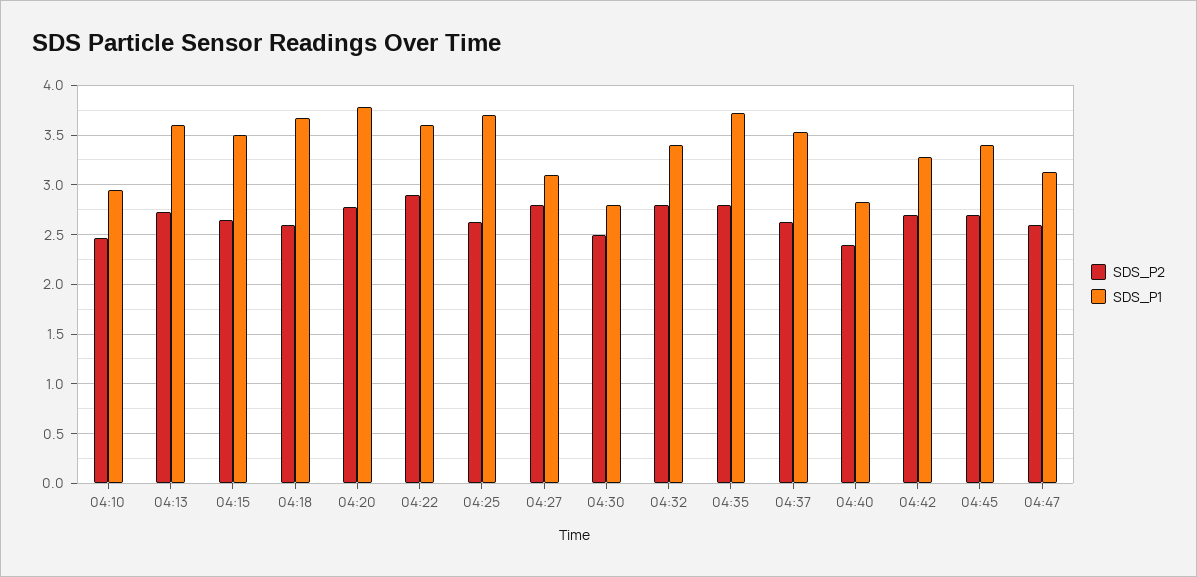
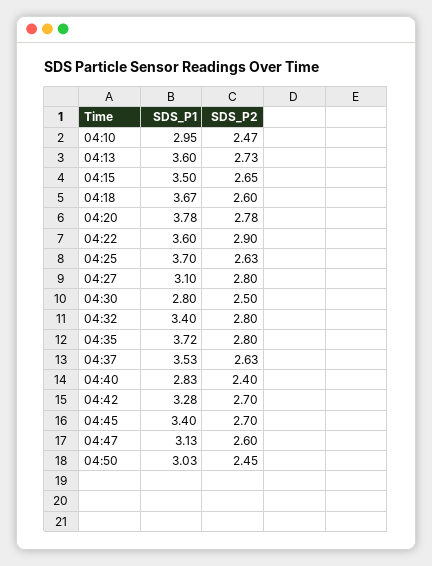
SDS_P1, 04:50: none -> 3.03
SDS_P2, 04:50: none -> 2.45

